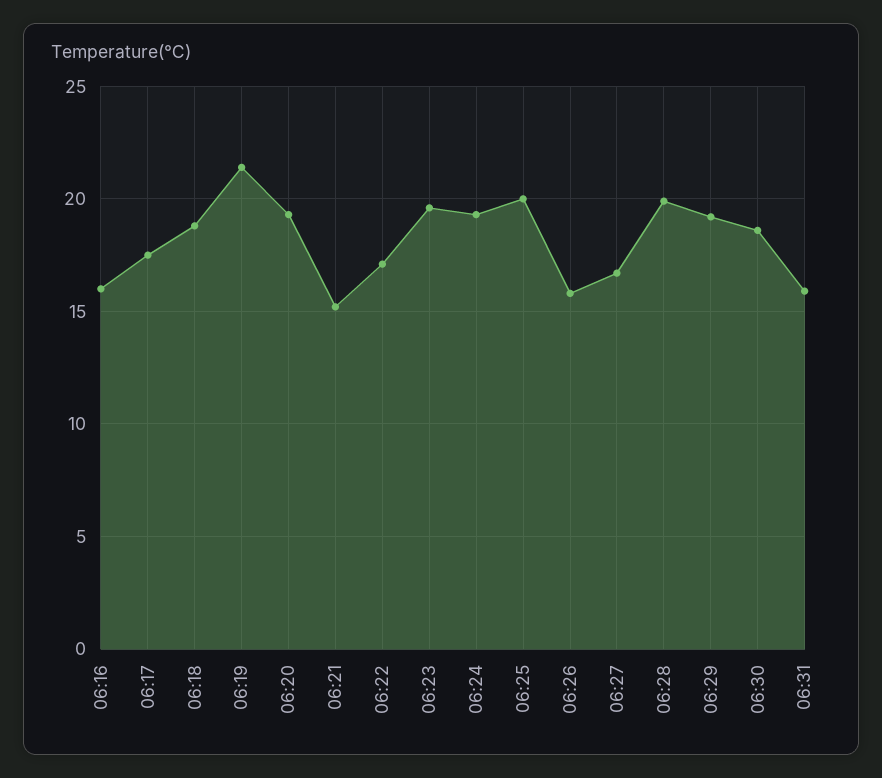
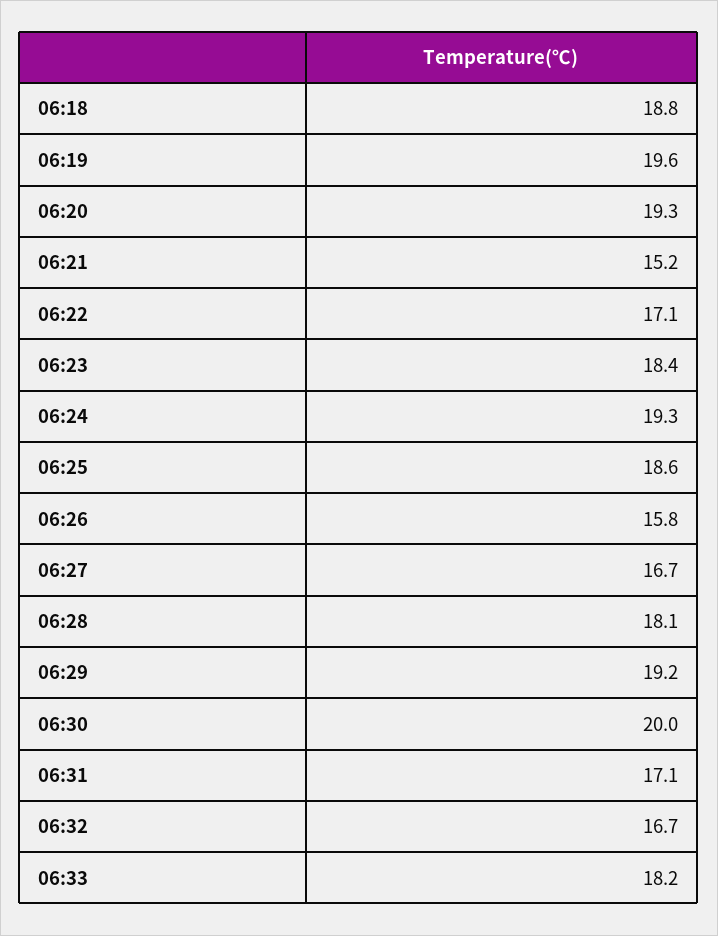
06:16: 16 -> none
06:17: 17.5 -> none
06:19: 21.5 -> 19.6
06:23: 19.5 -> 18.4
06:25: 20 -> 18.6
06:28: 20 -> 18.1
06:30: 18.5 -> 20
06:31: 16 -> 17.1
06:32: none -> 16.7
06:33: none -> 18.2

